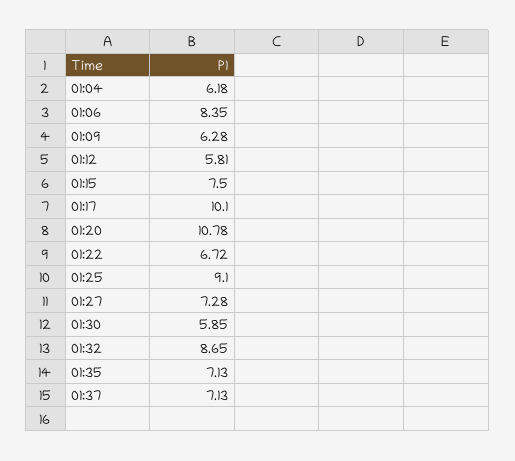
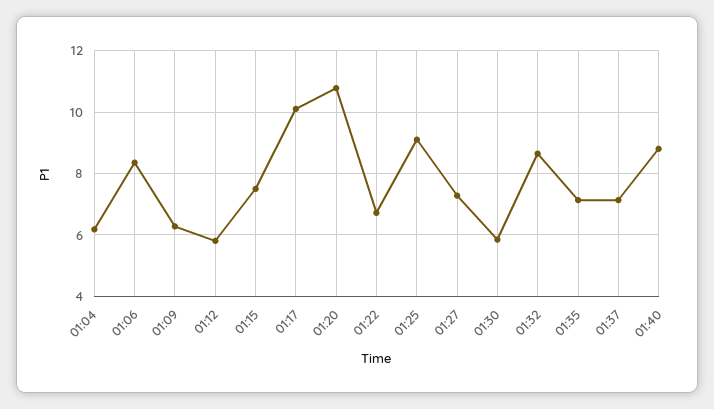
01:40: none -> 8.8

